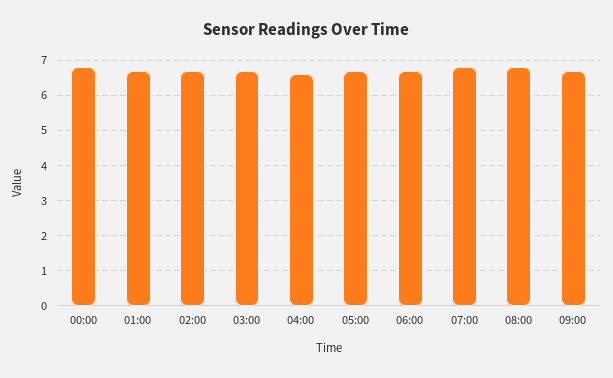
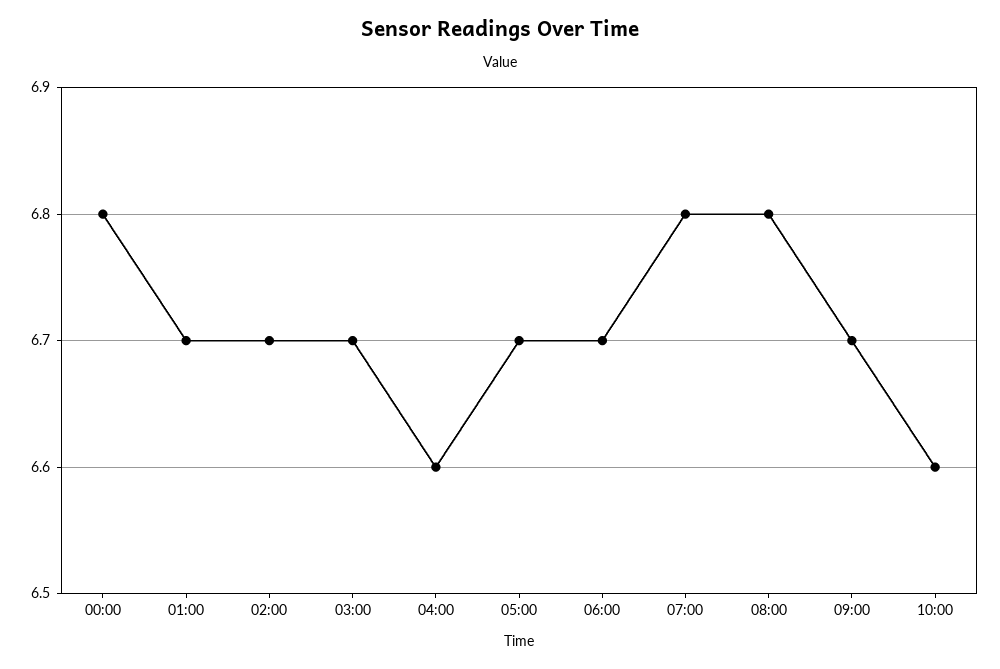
10:00: none -> 6.6

